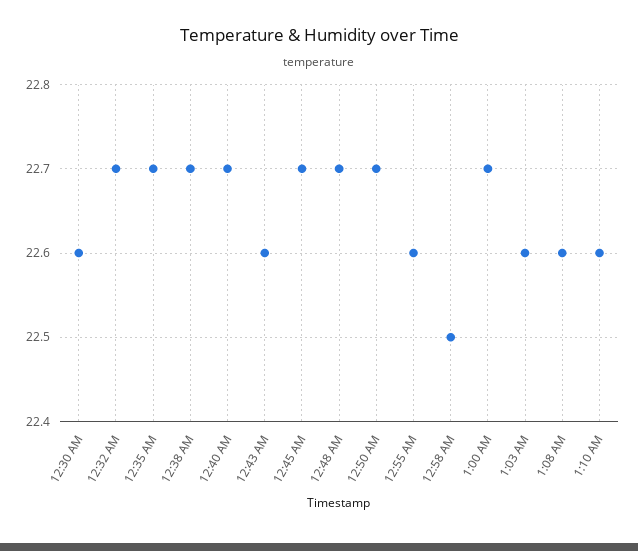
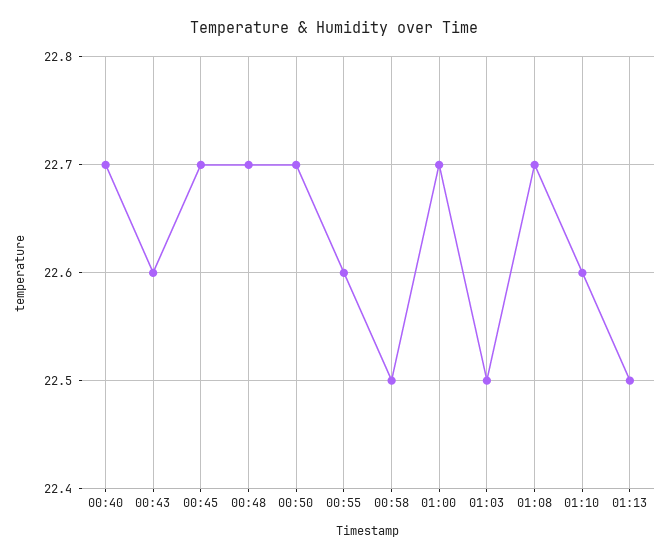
12:30 AM: 22.6 -> none
12:32 AM: 22.7 -> none
12:35 AM: 22.7 -> none
12:38 AM: 22.7 -> none
1:03 AM: 22.6 -> 22.5
1:08 AM: 22.6 -> 22.7
01:13: none -> 22.5

